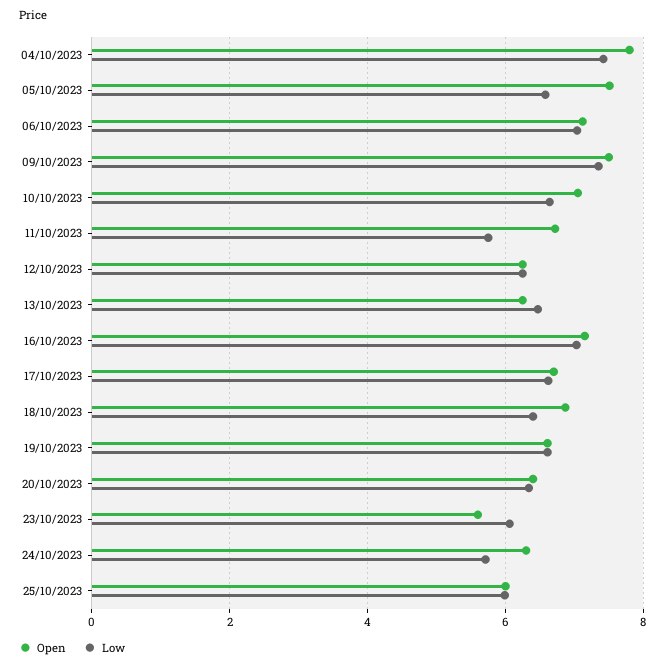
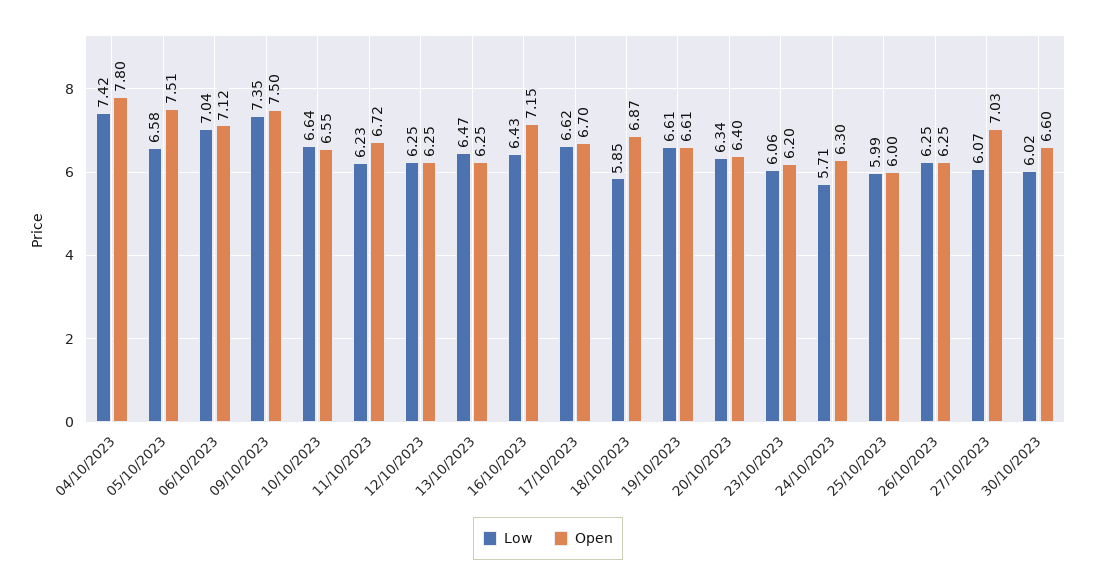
Open, 10/10/2023: 7 -> 6.55
Low, 11/10/2023: 5.8 -> 6.23
Low, 16/10/2023: 7 -> 6.43
Low, 18/10/2023: 6.4 -> 5.85
Open, 23/10/2023: 5.6 -> 6.2
Low, 26/10/2023: none -> 6.25
Open, 26/10/2023: none -> 6.25
Low, 27/10/2023: none -> 6.07
Open, 27/10/2023: none -> 7.03
Low, 30/10/2023: none -> 6.02
Open, 30/10/2023: none -> 6.6

